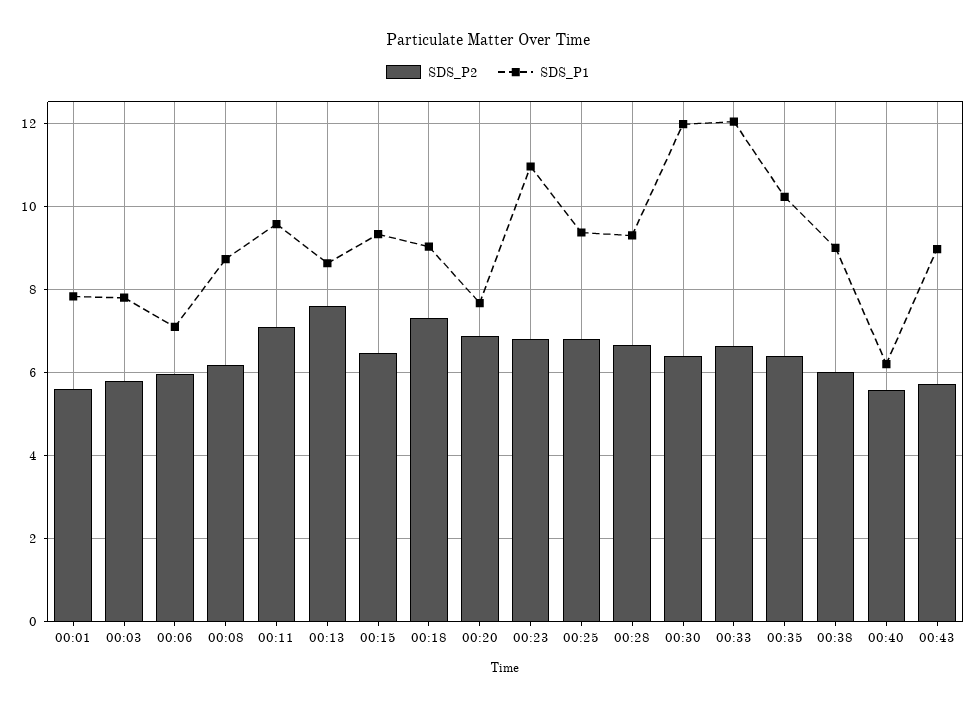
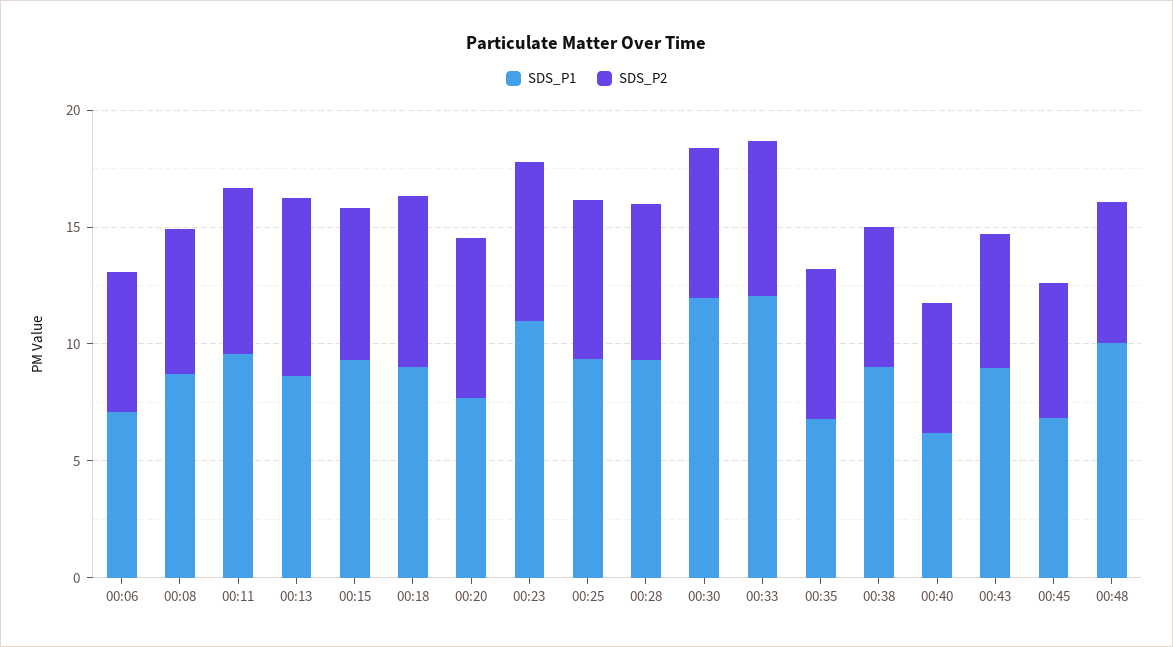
SDS_P2, 00:01: 5.6 -> none
SDS_P1, 00:01: 7.8 -> none
SDS_P2, 00:03: 5.8 -> none
SDS_P1, 00:03: 7.8 -> none
SDS_P1, 00:35: 10.2 -> 7
SDS_P1, 00:45: none -> 7
SDS_P2, 00:45: none -> 6
SDS_P1, 00:48: none -> 10
SDS_P2, 00:48: none -> 6

